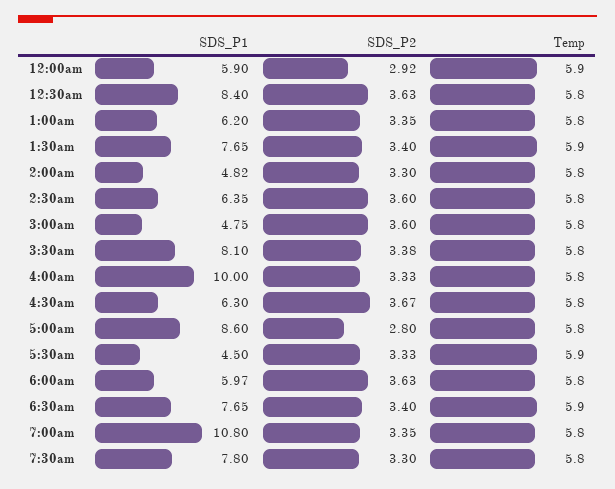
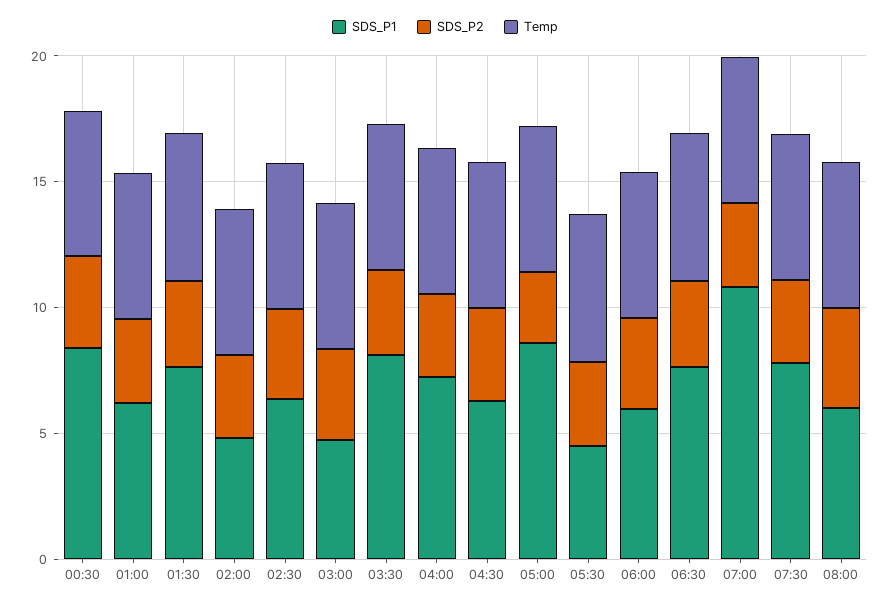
SDS_P1, 12:00am: 5.9 -> none
SDS_P2, 12:00am: 2.92 -> none
Temp, 12:00am: 5.9 -> none
SDS_P1, 4:00am: 10 -> 7
SDS_P1, 08:00: none -> 6
SDS_P2, 08:00: none -> 4
Temp, 08:00: none -> 6

